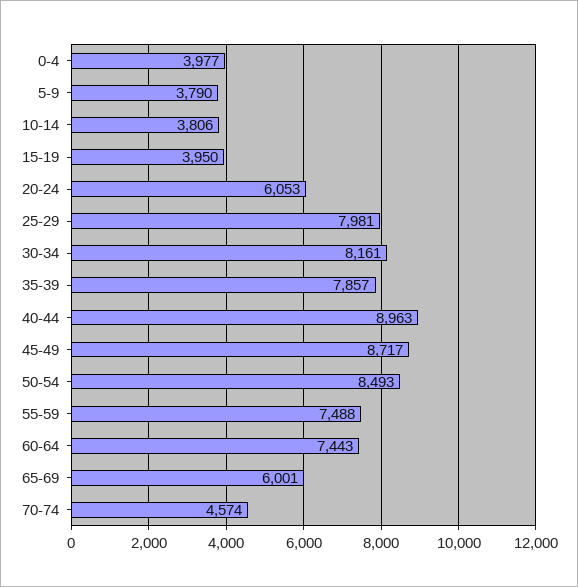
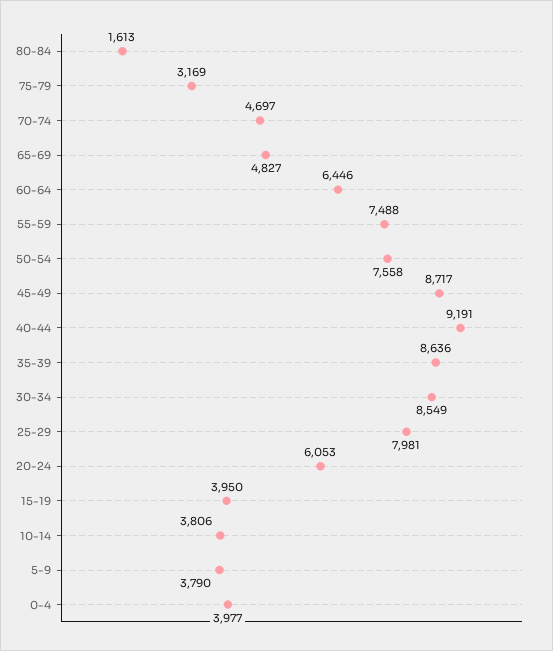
30-34: 8161 -> 8549
35-39: 7857 -> 8636
40-44: 8963 -> 9191
50-54: 8493 -> 7558
60-64: 7443 -> 6446
65-69: 6001 -> 4827
70-74: 4574 -> 4697
80-84: none -> 1613
75-79: none -> 3169

